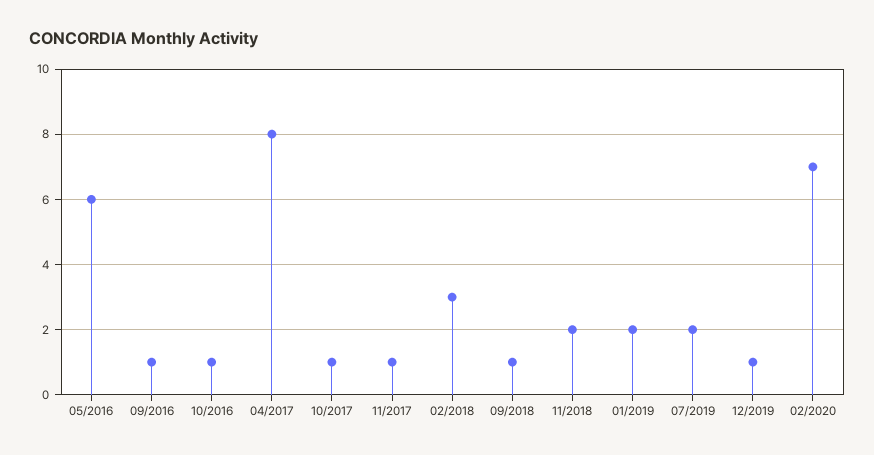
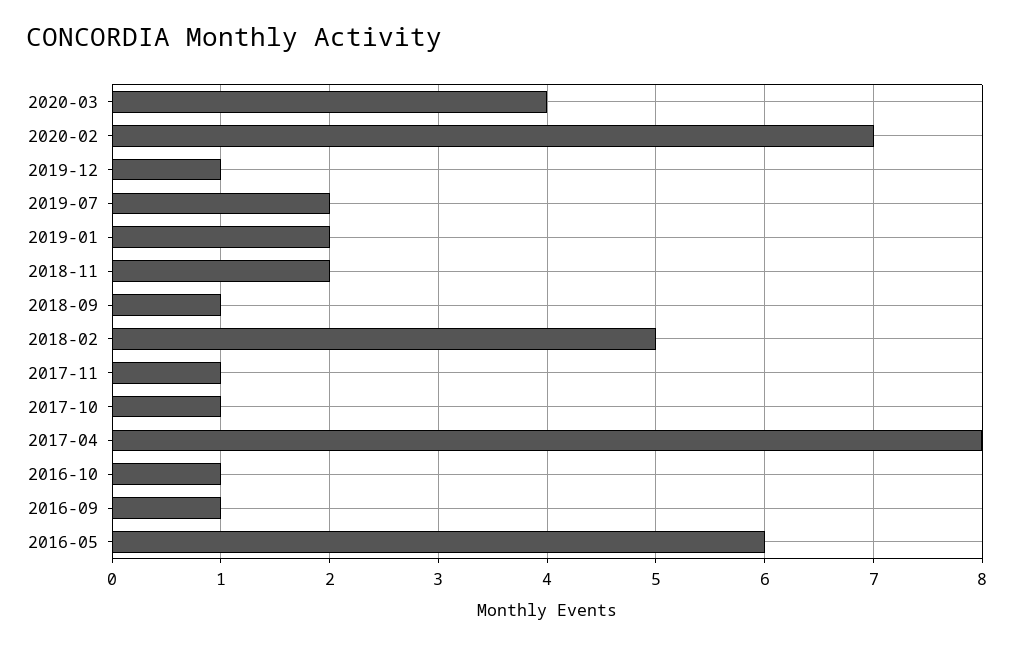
02/2018: 3 -> 5
2020-03: none -> 4

